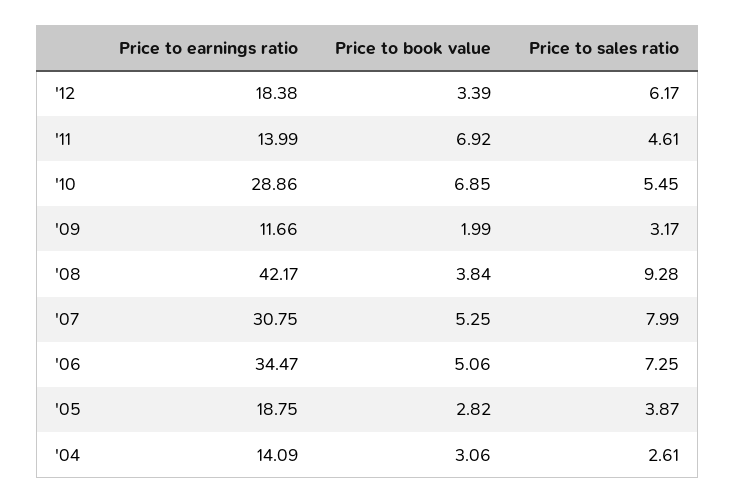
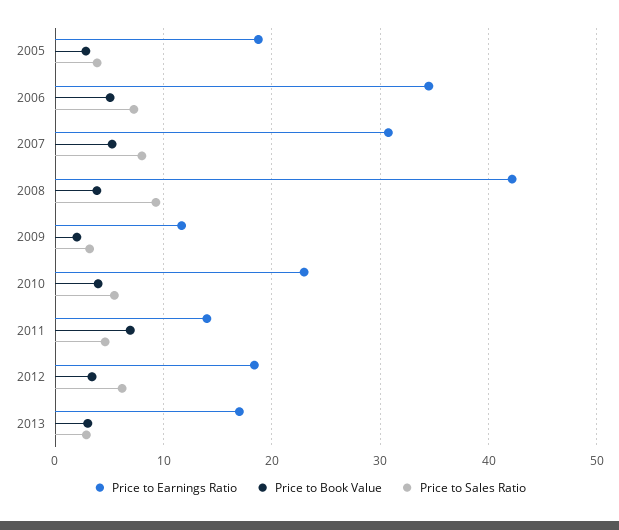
Price to earnings ratio, '10: 28.86 -> 23
Price to book value, '10: 6.85 -> 4
Price to earnings ratio, '04: 14.09 -> none
Price to book value, '04: 3.06 -> none
Price to sales ratio, '04: 2.61 -> none
Price to earnings ratio, 2013: none -> 17
Price to book value, 2013: none -> 3
Price to sales ratio, 2013: none -> 3

